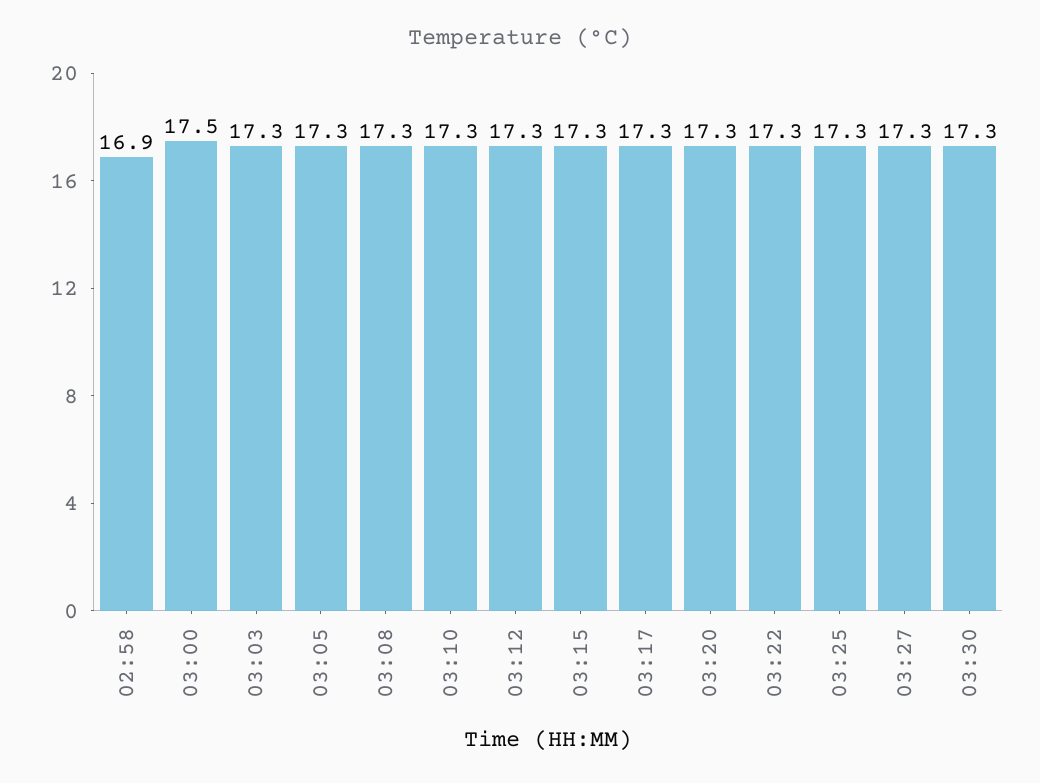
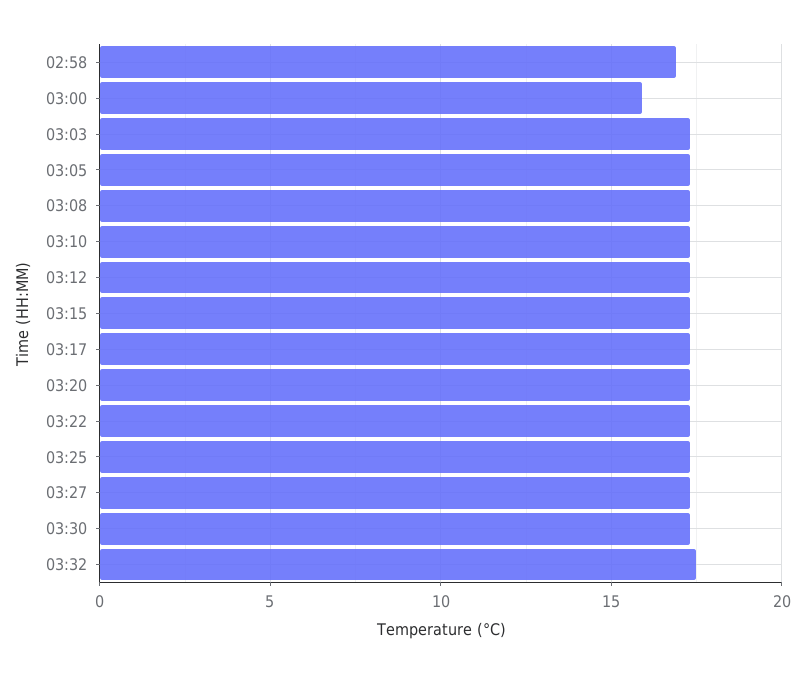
03:00: 17.5 -> 16
03:32: none -> 17.5

